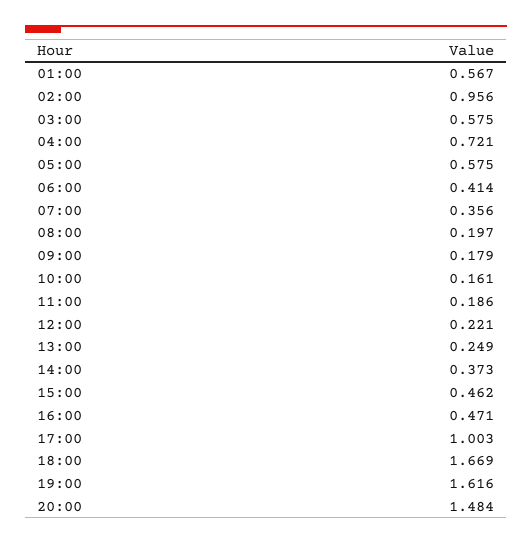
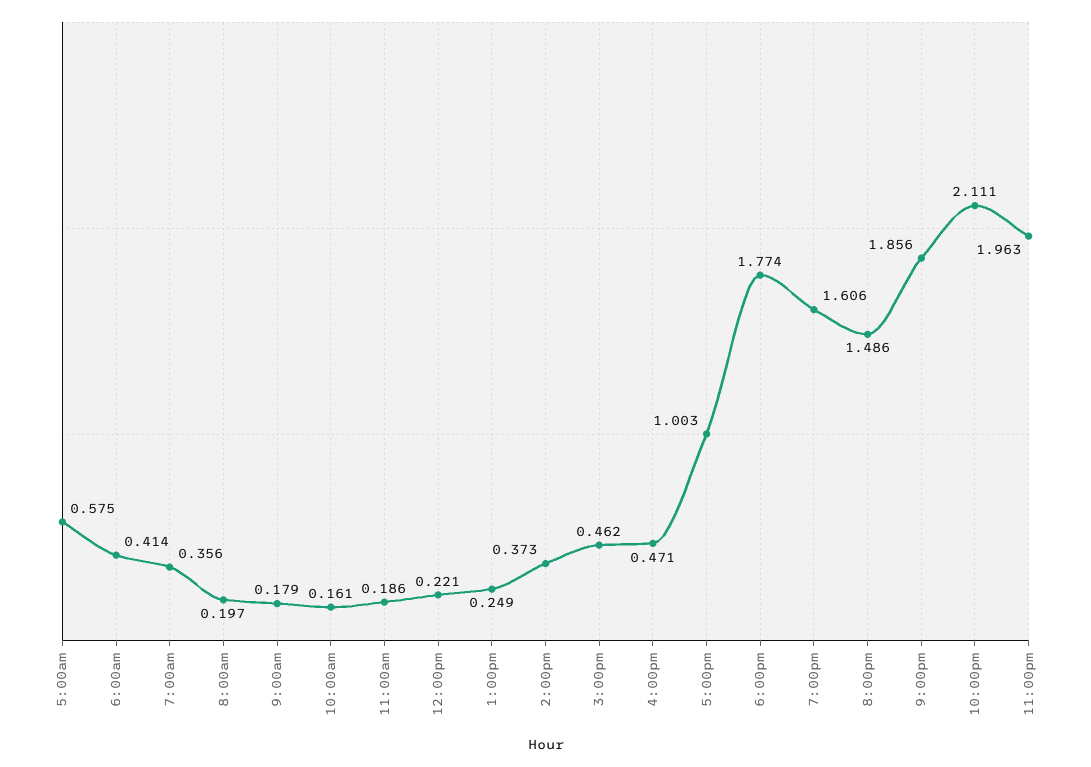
01:00: 0.567 -> none
02:00: 0.956 -> none
03:00: 0.575 -> none
04:00: 0.721 -> none
18:00: 1.669 -> 1.774
19:00: 1.616 -> 1.606
20:00: 1.484 -> 1.486
9:00pm: none -> 1.856
10:00pm: none -> 2.111
11:00pm: none -> 1.963

